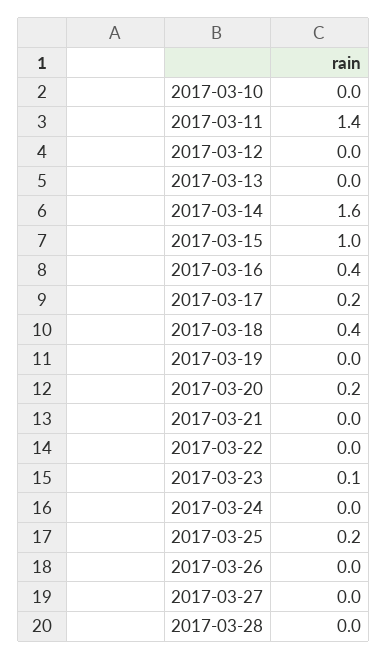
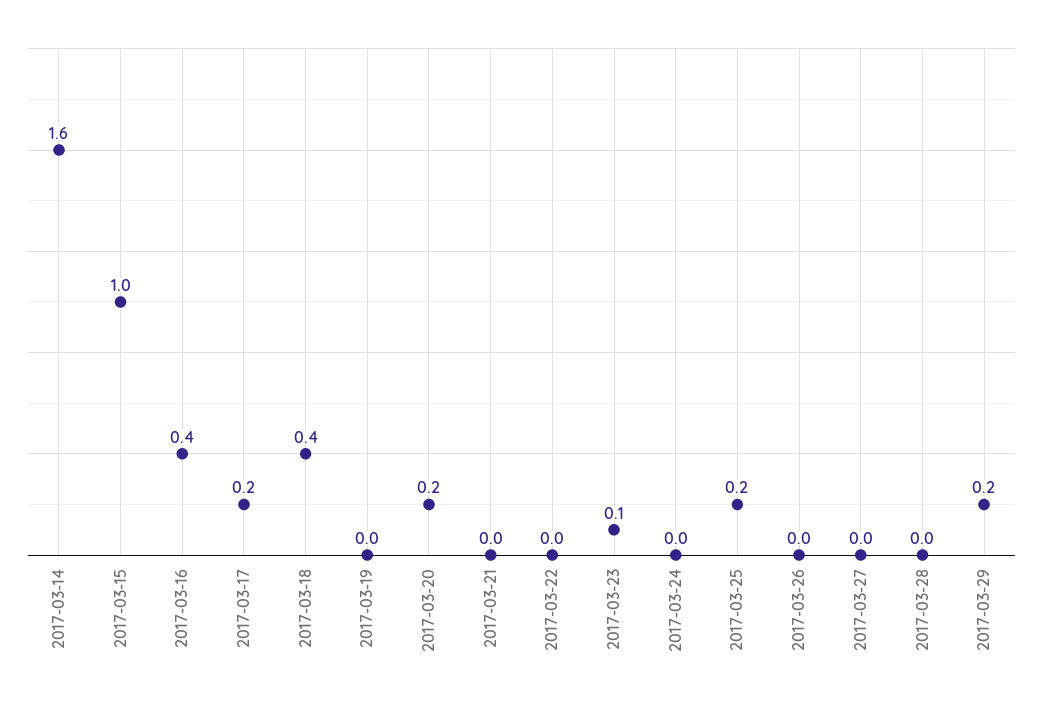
2017-03-10: 0 -> none
2017-03-11: 1.4 -> none
2017-03-12: 0 -> none
2017-03-13: 0 -> none
2017-03-29: none -> 0.2

